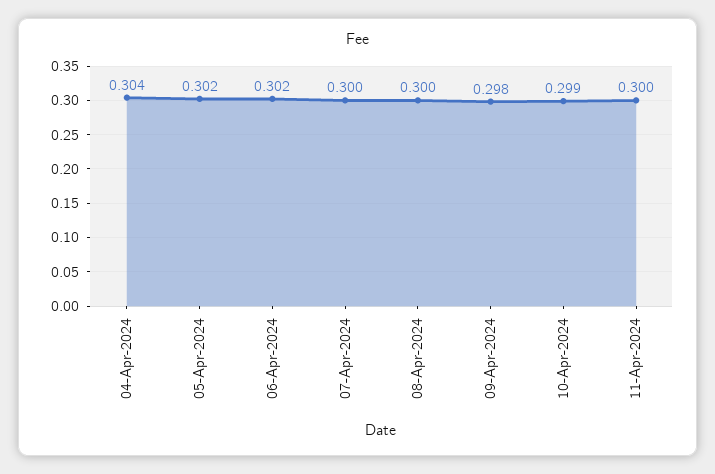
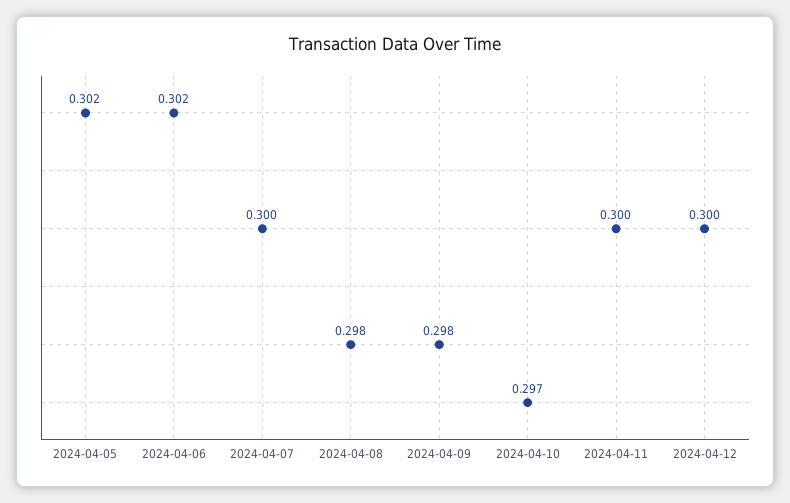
04-Apr-2024: 0.304 -> none
08-Apr-2024: 0.3 -> 0.298
10-Apr-2024: 0.299 -> 0.297
2024-04-12: none -> 0.3

